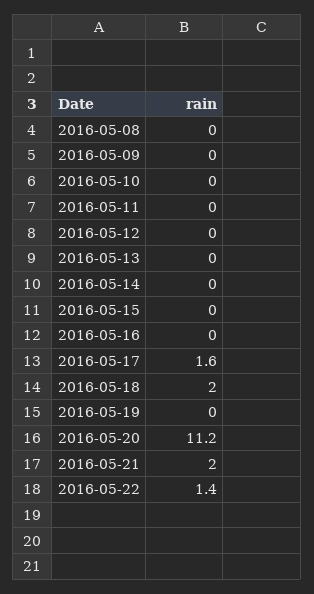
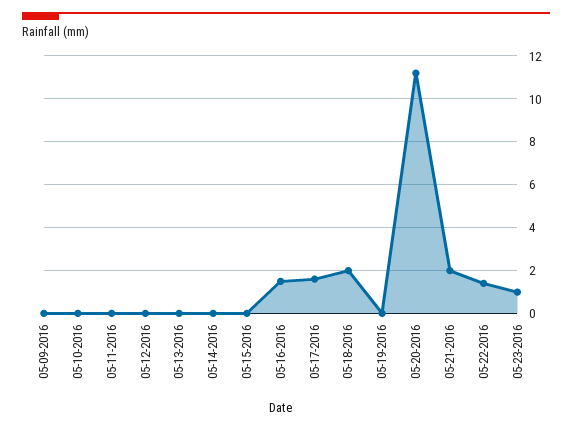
2016-05-08: 0 -> none
2016-05-16: 0 -> 1.5
05-23-2016: none -> 1

